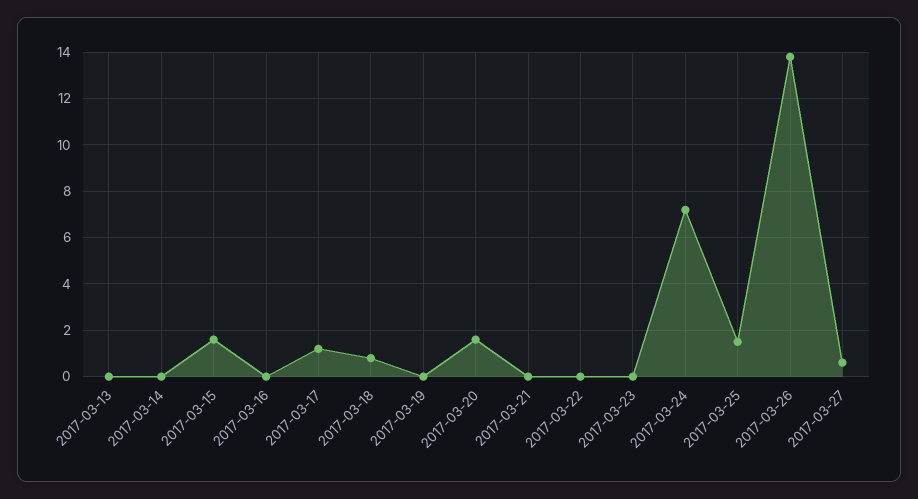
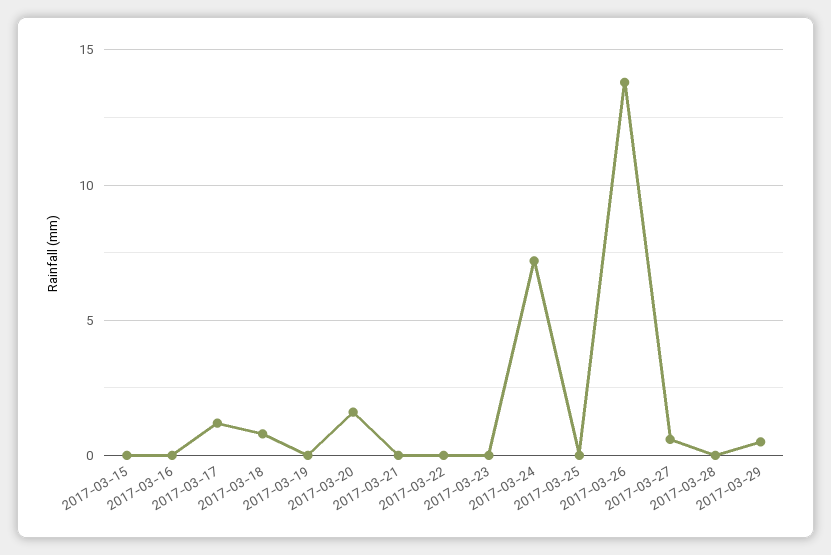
2017-03-13: 0 -> none
2017-03-14: 0 -> none
2017-03-15: 1.5 -> 0
2017-03-25: 1.5 -> 0
2017-03-28: none -> 0
2017-03-29: none -> 0.5

